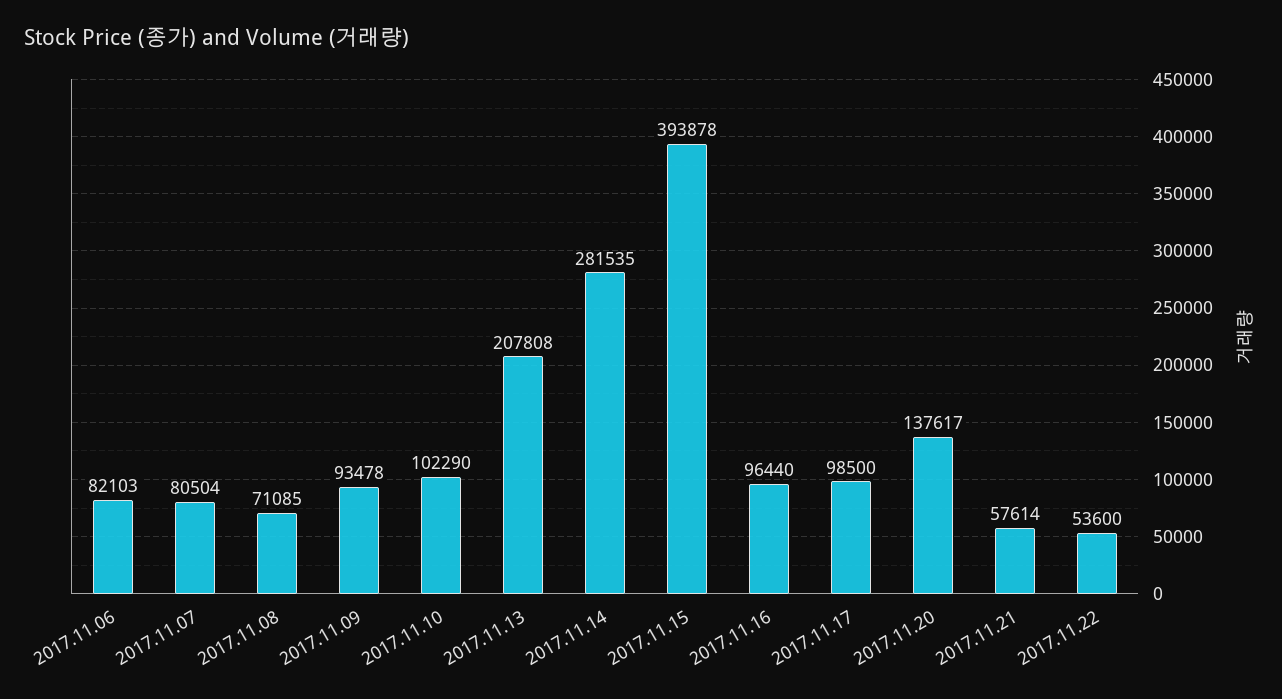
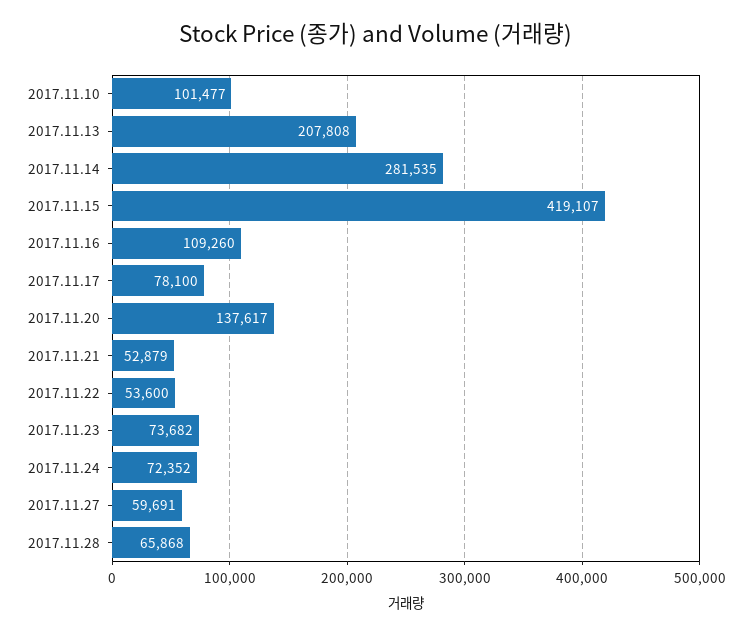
2017.11.06: 82103 -> none
2017.11.07: 80504 -> none
2017.11.08: 71085 -> none
2017.11.09: 93478 -> none
2017.11.10: 102290 -> 101477
2017.11.15: 393878 -> 419107
2017.11.16: 96440 -> 109260
2017.11.17: 98500 -> 78100
2017.11.21: 57614 -> 52879
2017.11.23: none -> 73682
2017.11.24: none -> 72352
2017.11.27: none -> 59691
2017.11.28: none -> 65868

